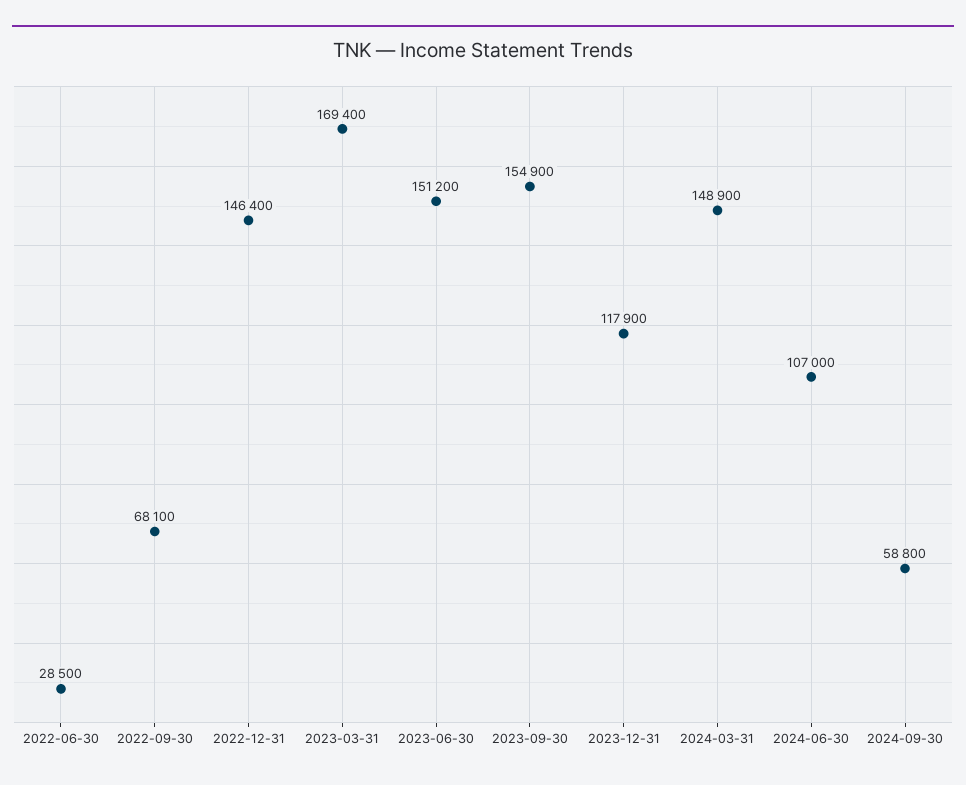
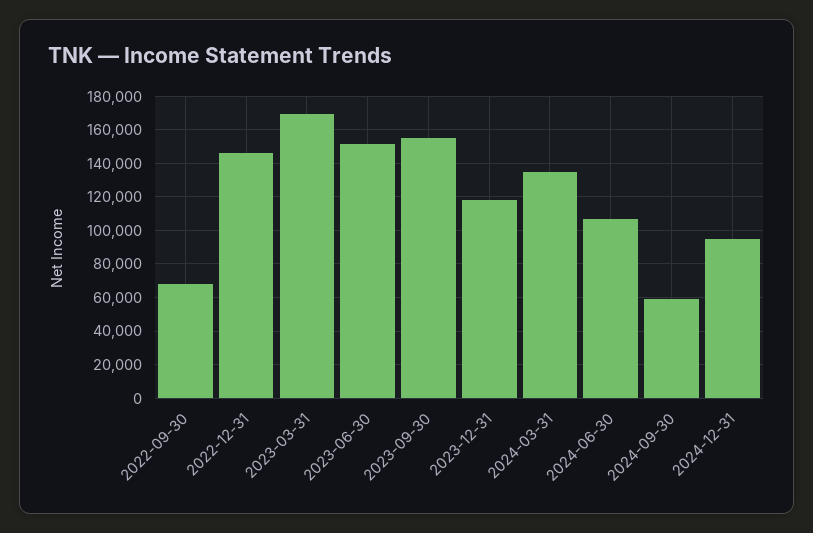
2022-06-30: 28500 -> none
2024-03-31: 148900 -> 135000
2024-12-31: none -> 95000

